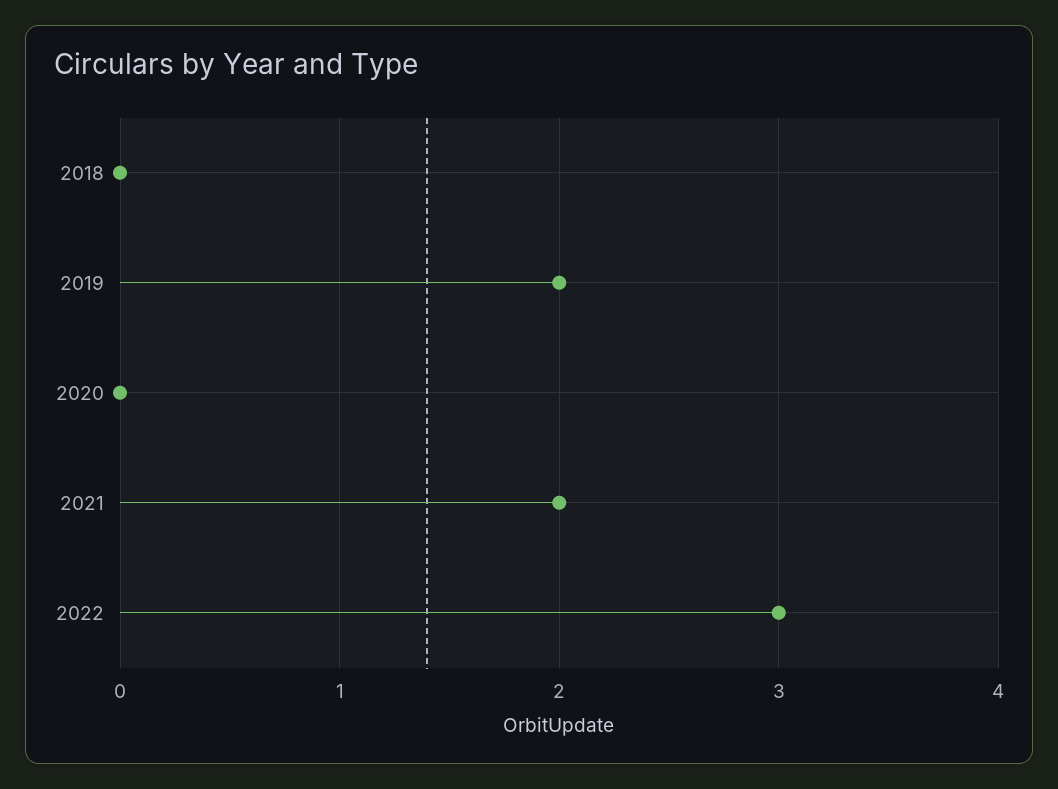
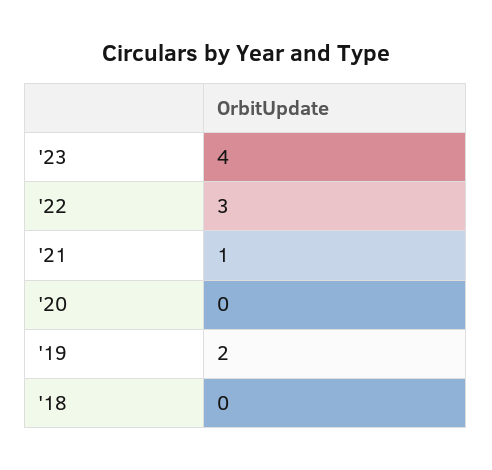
2021: 2 -> 1
'23: none -> 4

